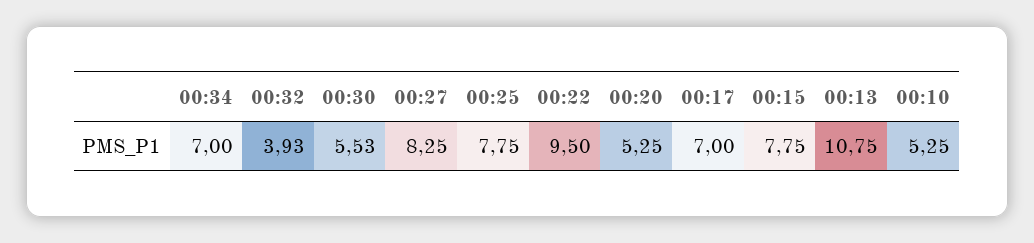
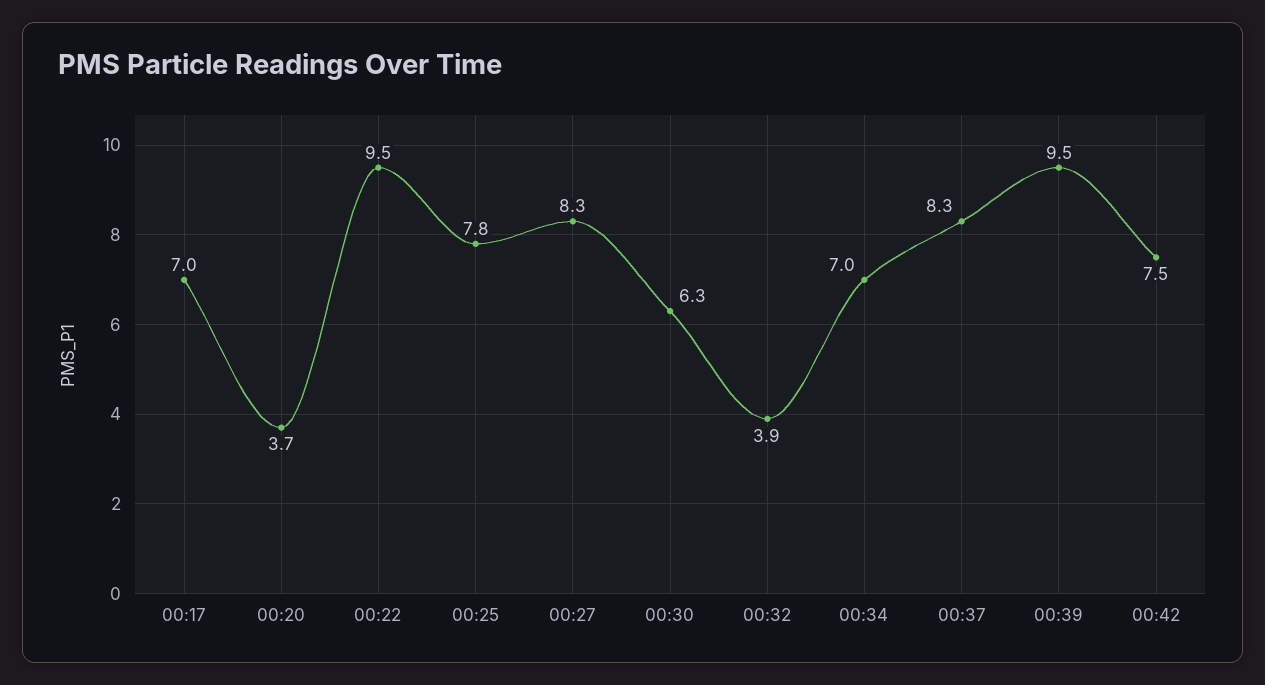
00:30: 5.53 -> 6.3
00:20: 5.25 -> 3.7
00:15: 7.75 -> none
00:13: 10.75 -> none
00:10: 5.25 -> none
00:37: none -> 8.3
00:39: none -> 9.5
00:42: none -> 7.5

